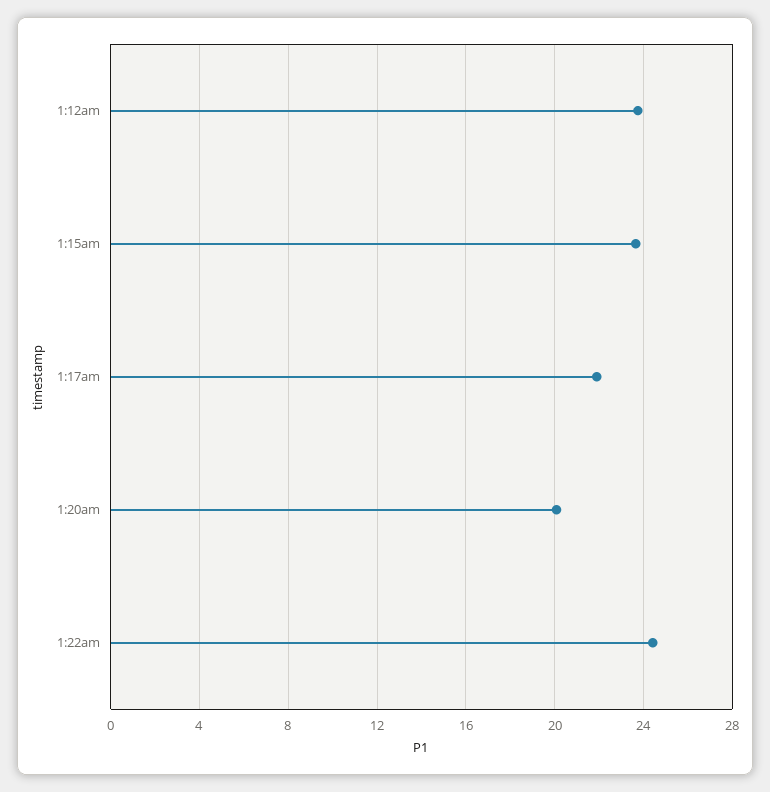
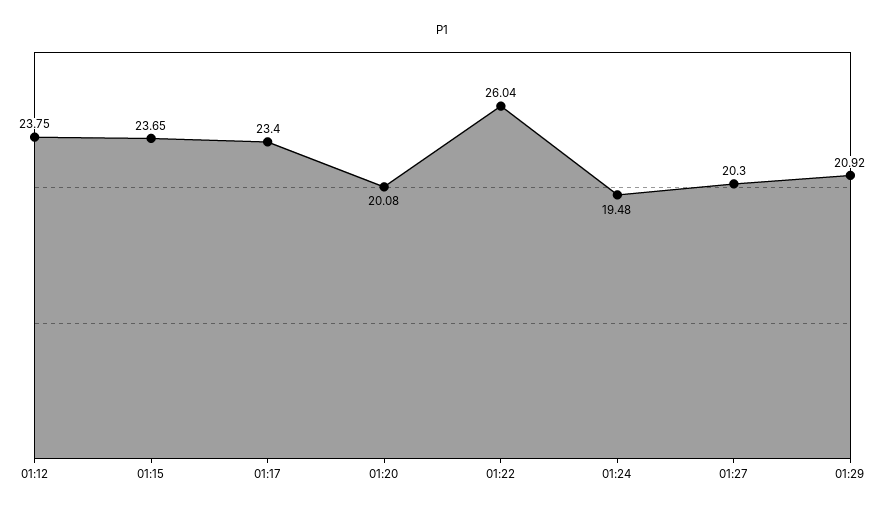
1:17am: 22 -> 23.4
1:22am: 24.5 -> 26.04
01:24: none -> 19.48
01:27: none -> 20.3
01:29: none -> 20.92

